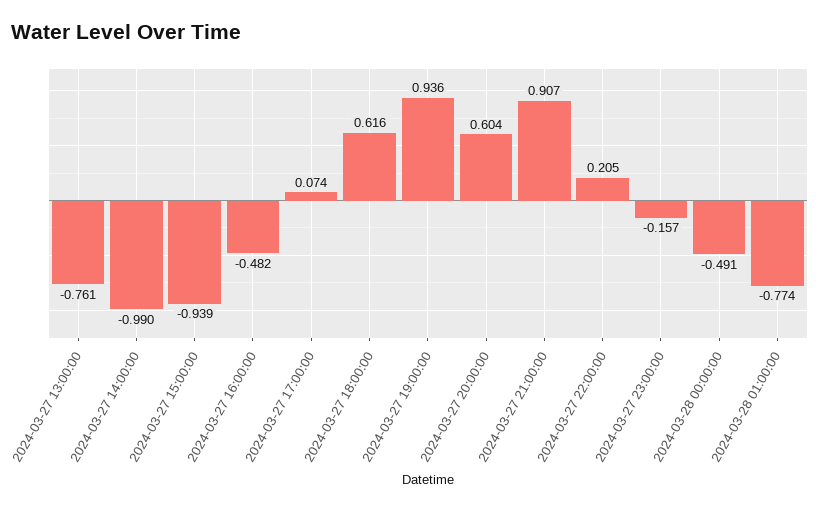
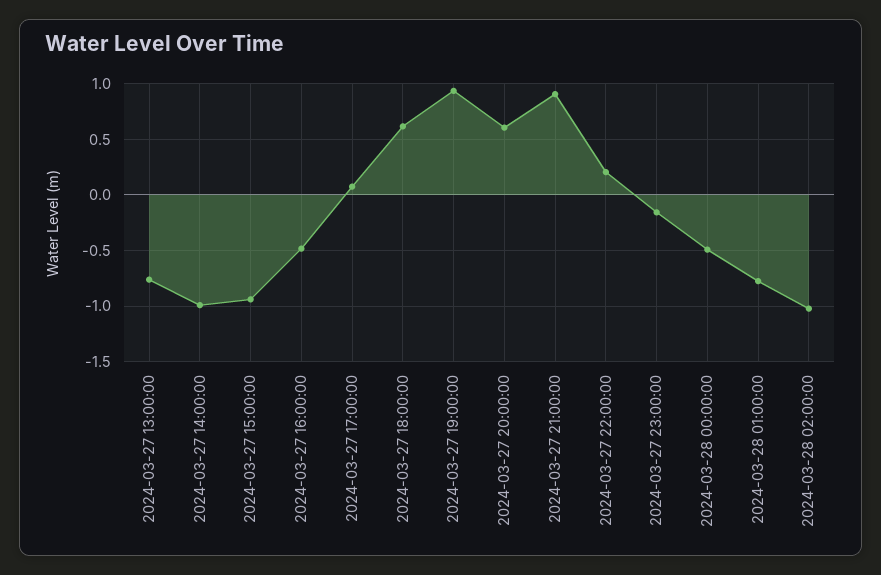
2024-03-28 02:00:00: none -> -1

